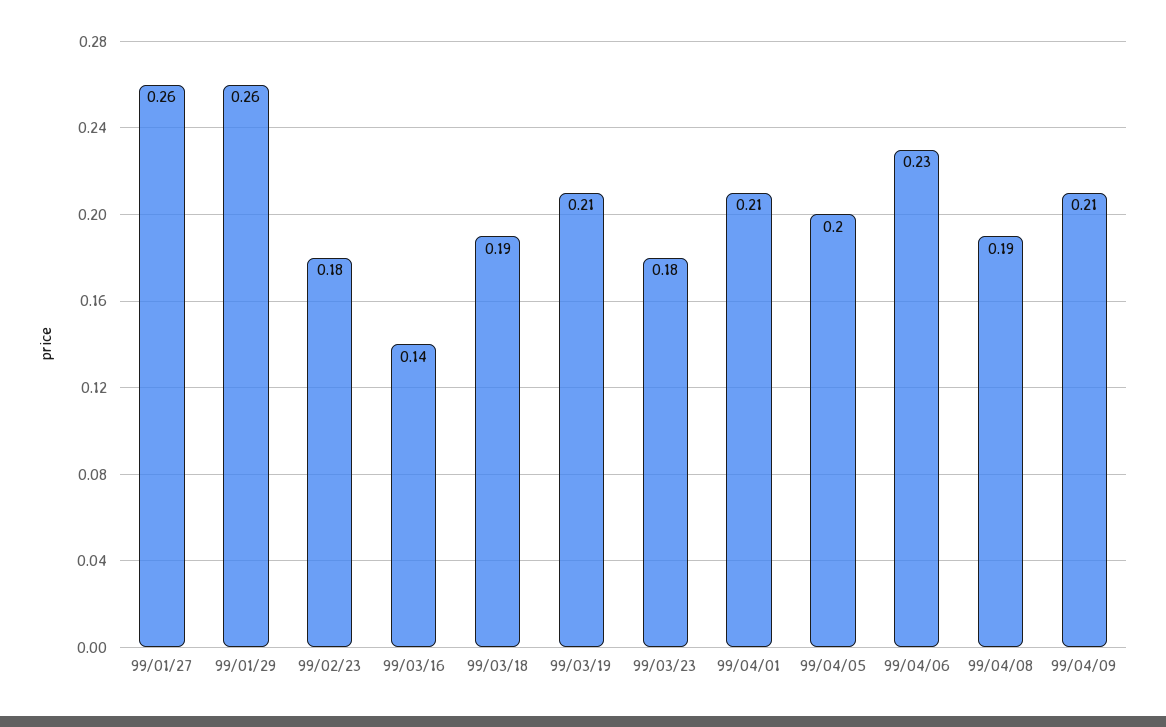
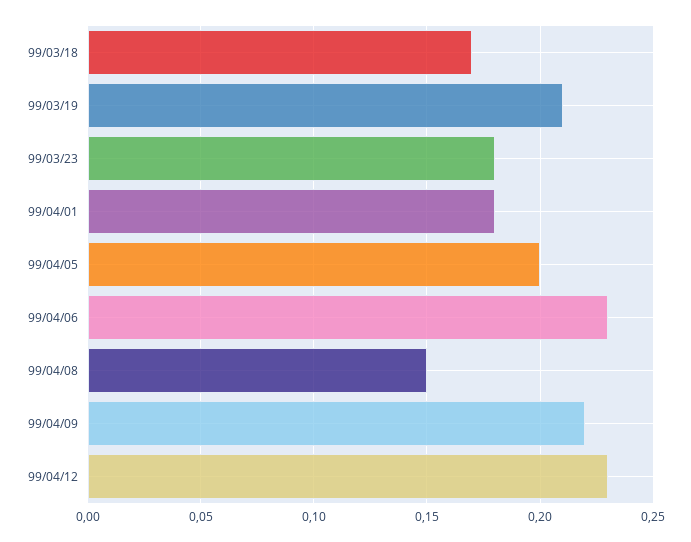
99/01/27: 0.26 -> none
99/01/29: 0.26 -> none
99/02/23: 0.18 -> none
99/03/16: 0.14 -> none
99/03/18: 0.19 -> 0.17
99/04/01: 0.21 -> 0.18
99/04/08: 0.19 -> 0.15
99/04/09: 0.21 -> 0.22
99/04/12: none -> 0.23

